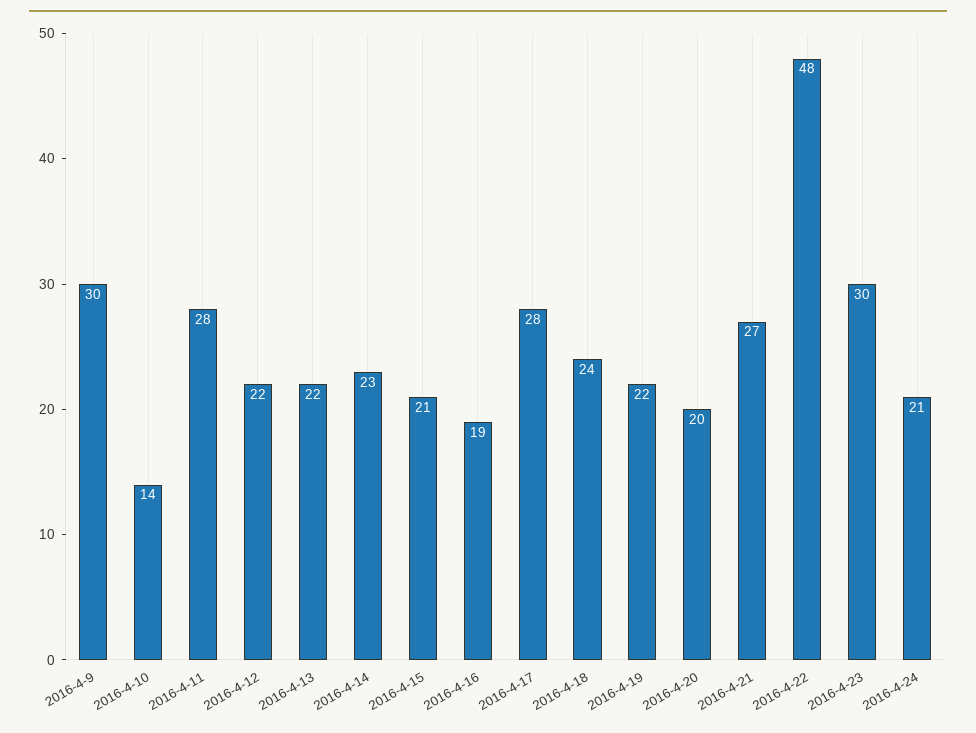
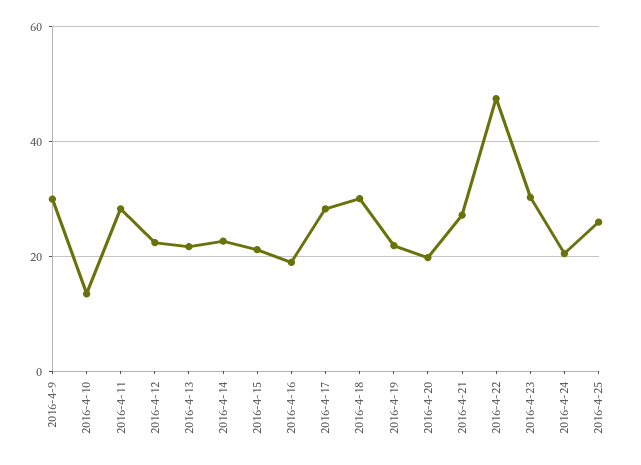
2016-4-18: 24 -> 30
2016-4-25: none -> 26

